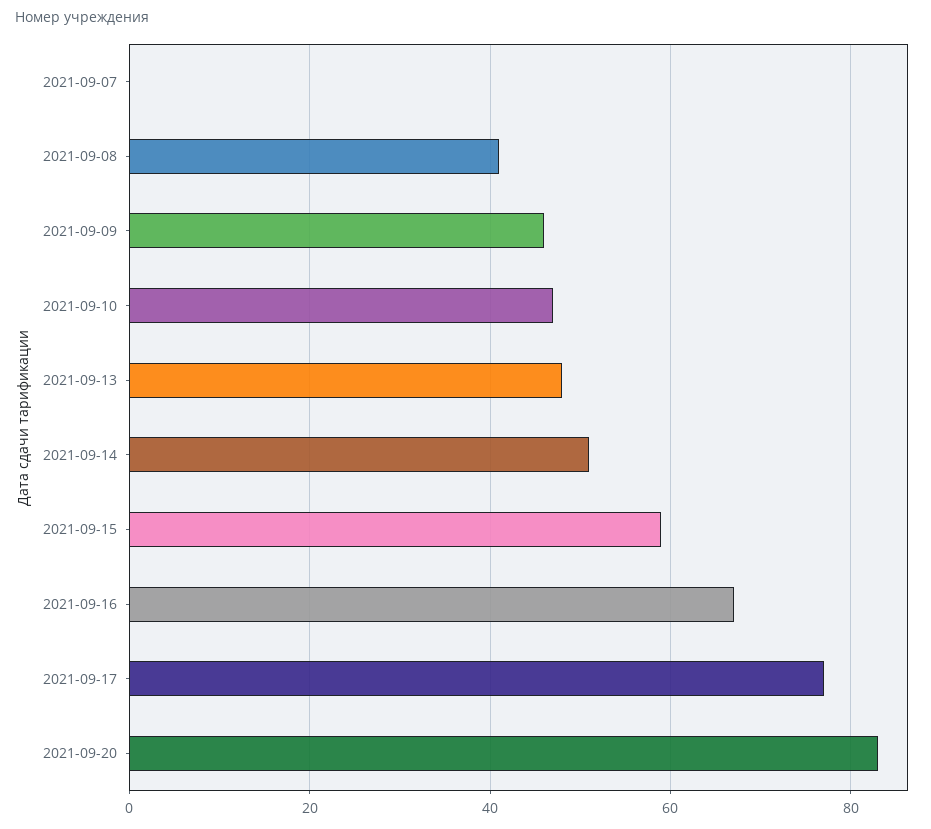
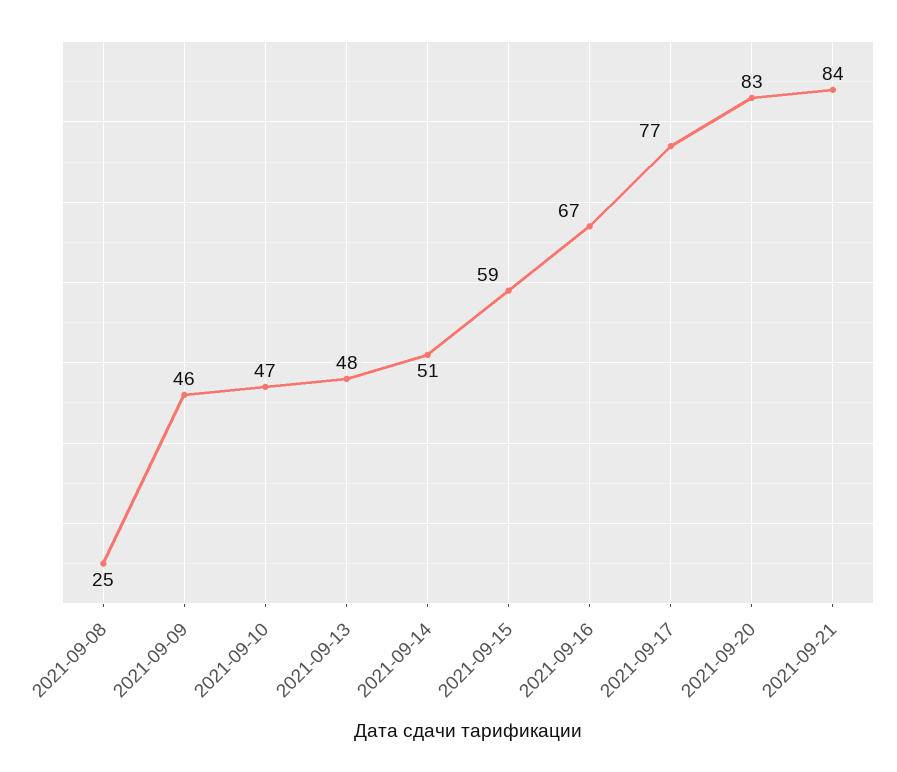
2021-09-07: 0 -> none
2021-09-08: 40 -> 25
2021-09-21: none -> 84

